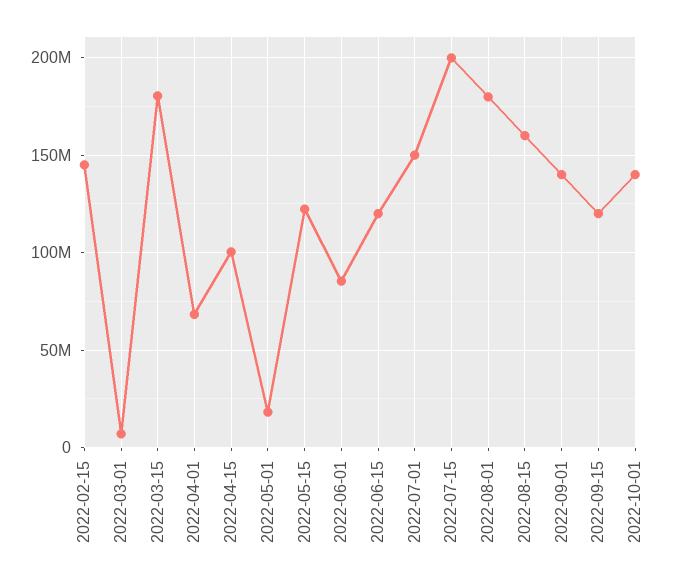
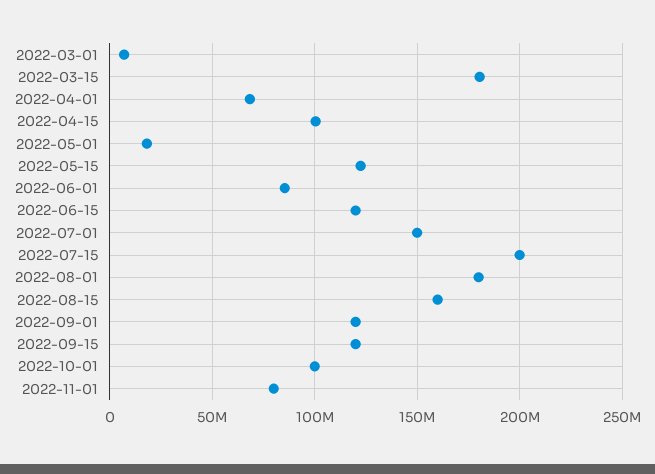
2022-02-15: 145000000 -> none
2022-09-01: 140000000 -> 120000000
2022-10-01: 140000000 -> 100000000
2022-11-01: none -> 80000000

